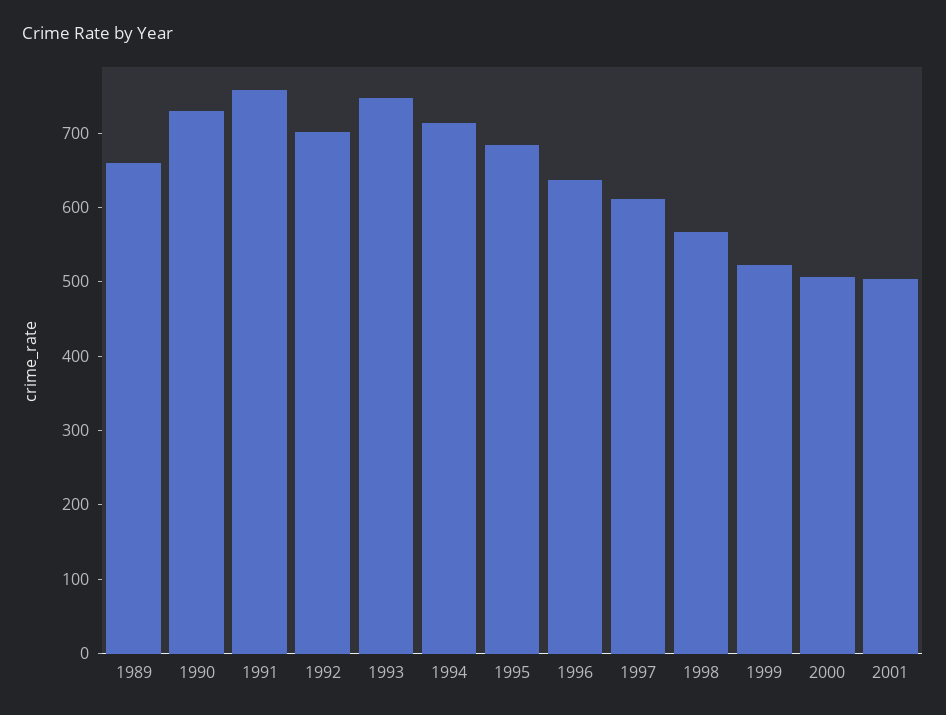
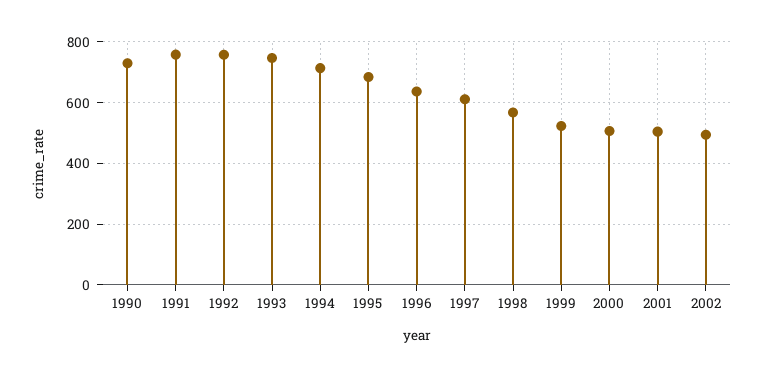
1989: 660 -> none
1992: 700 -> 760
2002: none -> 500

